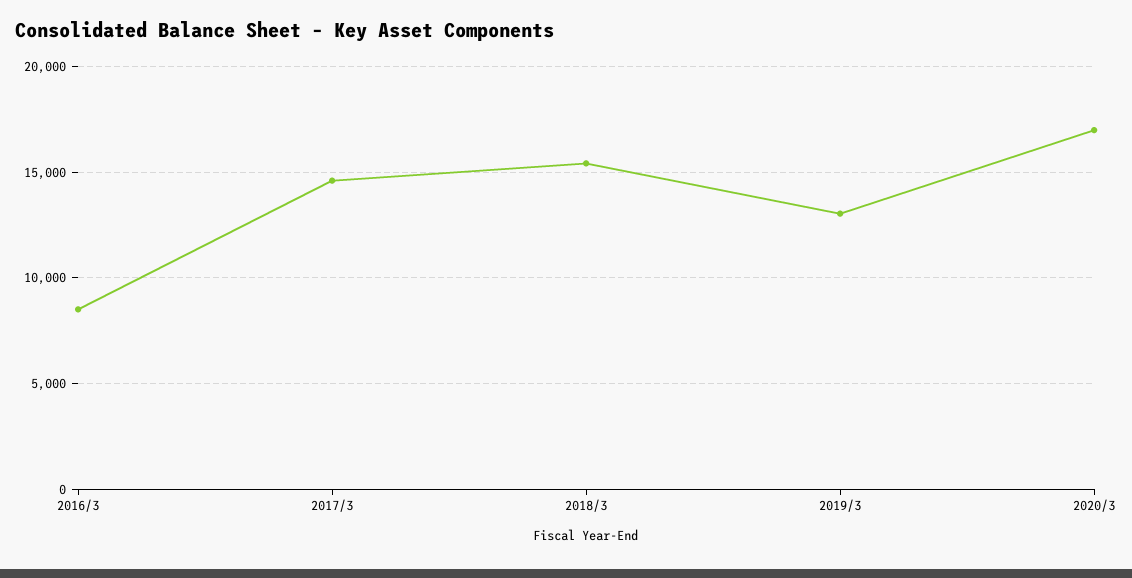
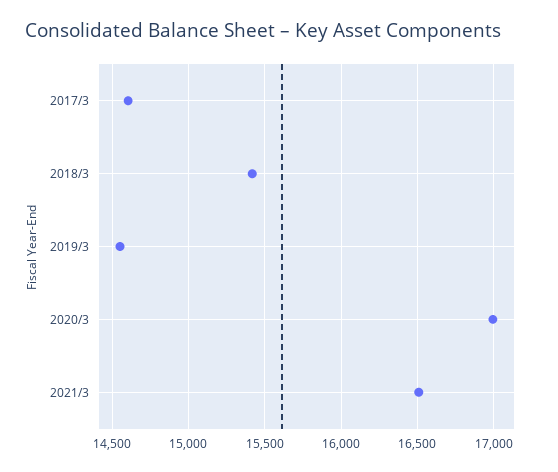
2016/3: 8500 -> none
2019/3: 13000 -> 14550
2021/3: none -> 16500

